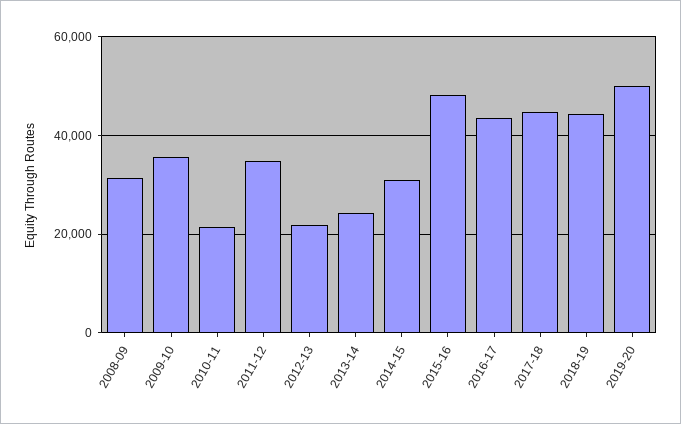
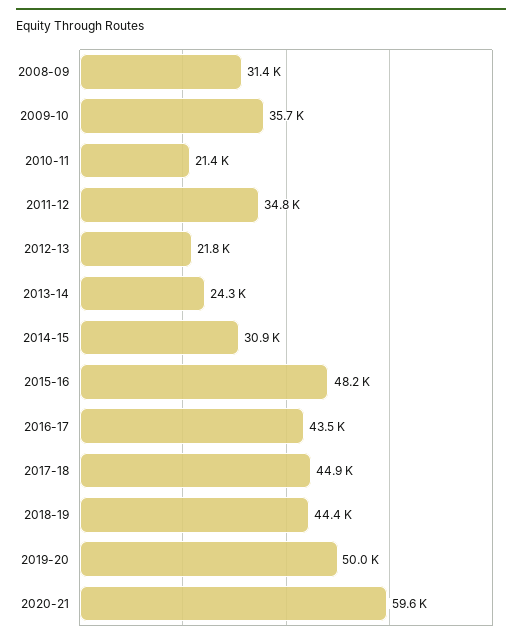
2020-21: none -> 59600

